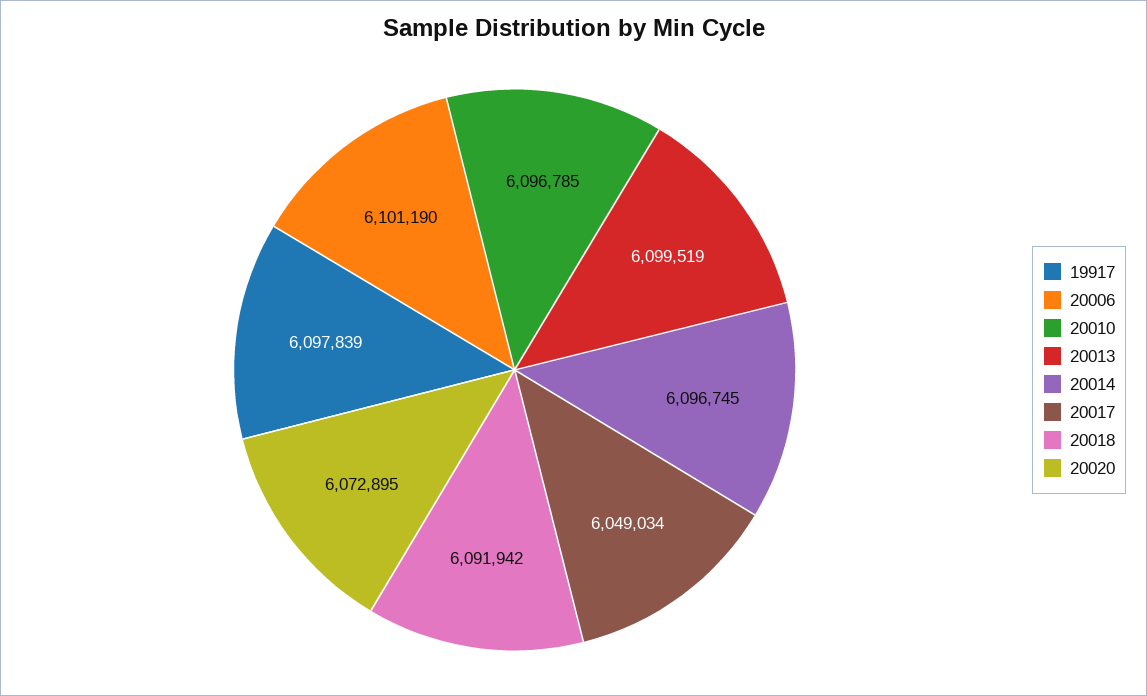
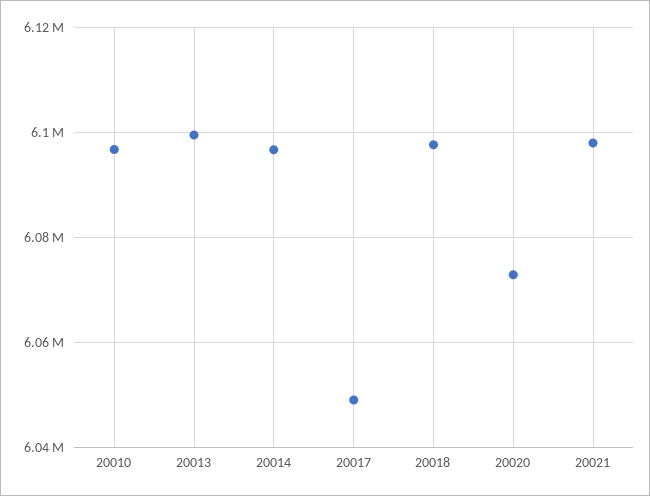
19917: 6097839 -> none
20006: 6101190 -> none
20018: 6091942 -> 6098000
20021: none -> 6098000

